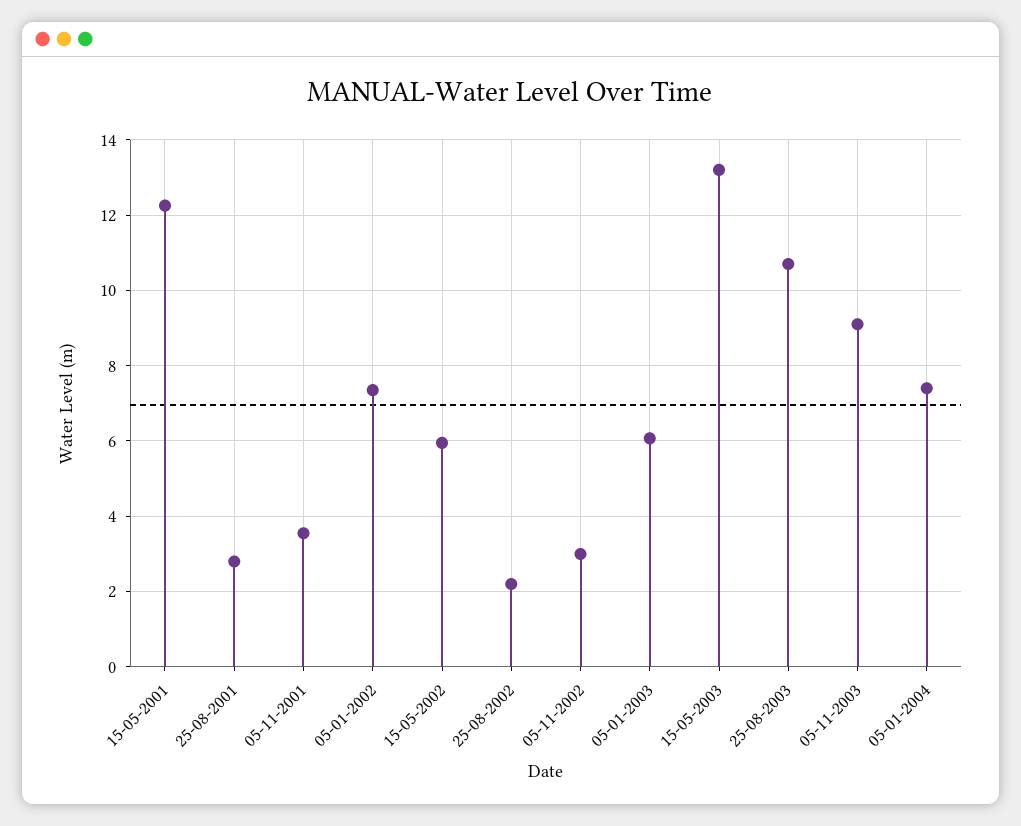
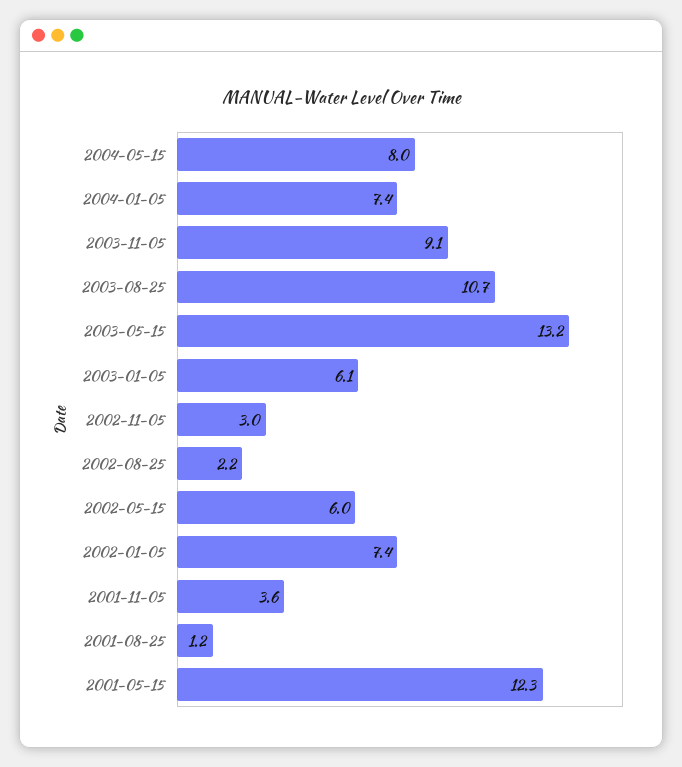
25-08-2001: 2.8 -> 1.2
2004-05-15: none -> 8

